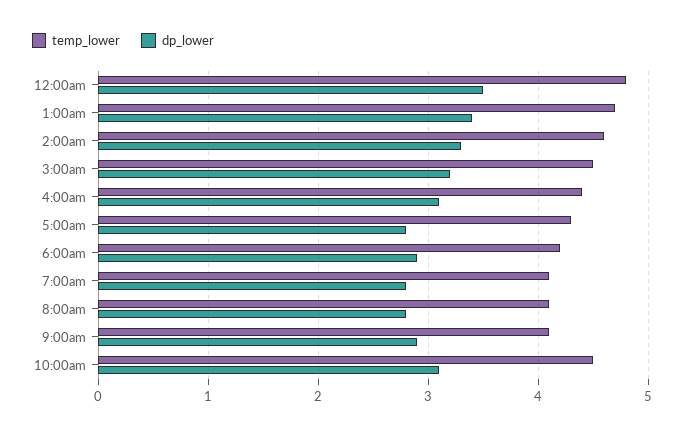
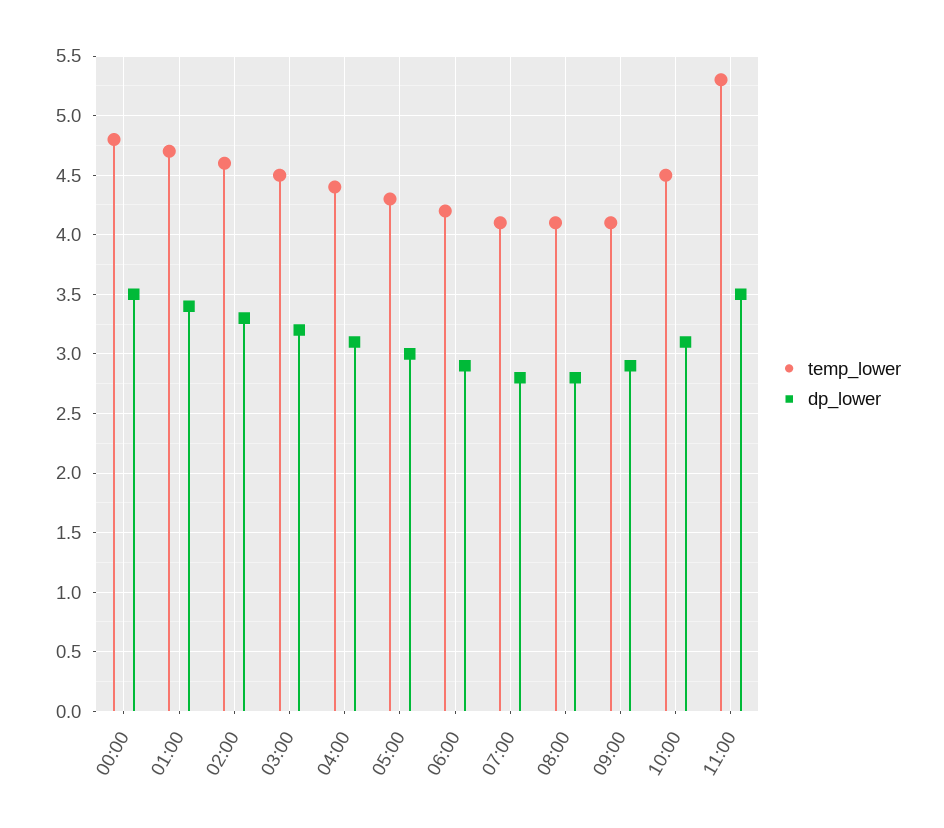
dp_lower, 5:00am: 2.8 -> 3
temp_lower, 11:00: none -> 5.3
dp_lower, 11:00: none -> 3.5

